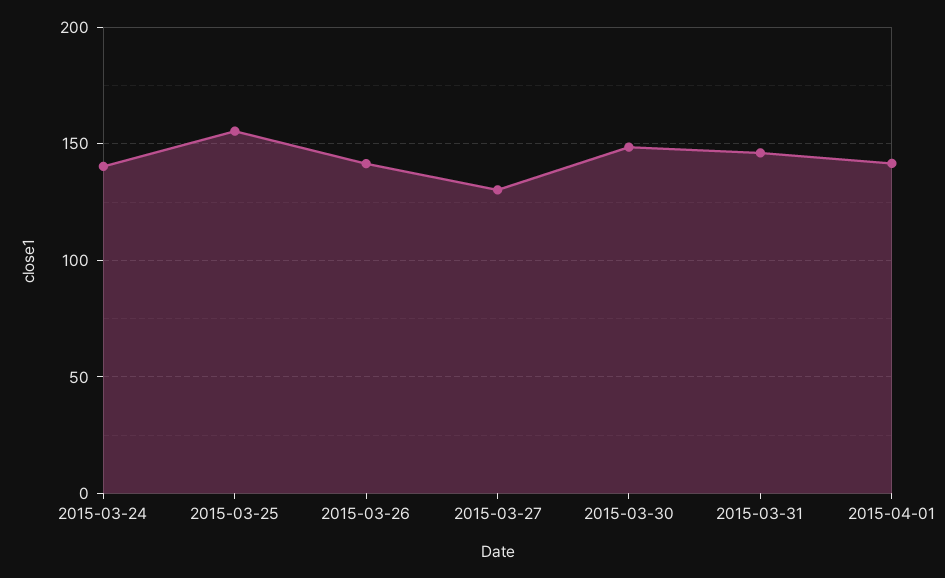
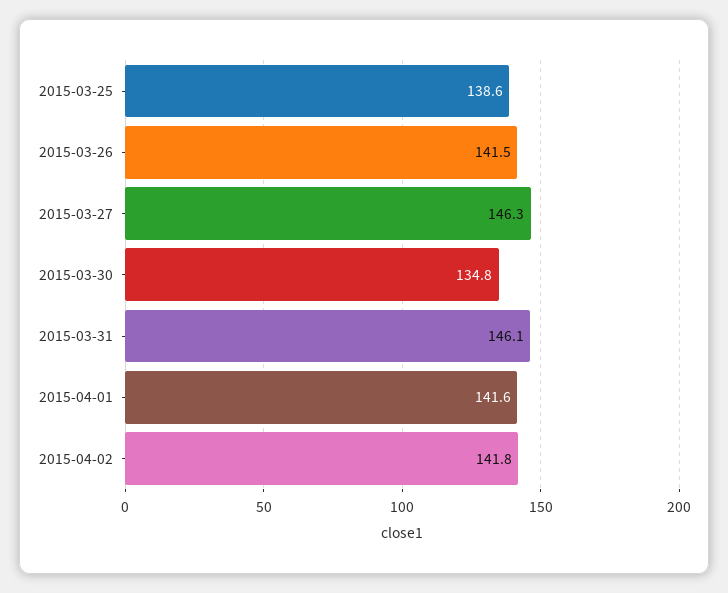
2015-03-24: 140 -> none
2015-03-25: 155 -> 138.6
2015-03-27: 130 -> 146.3
2015-03-30: 150 -> 134.8
2015-04-02: none -> 141.8

